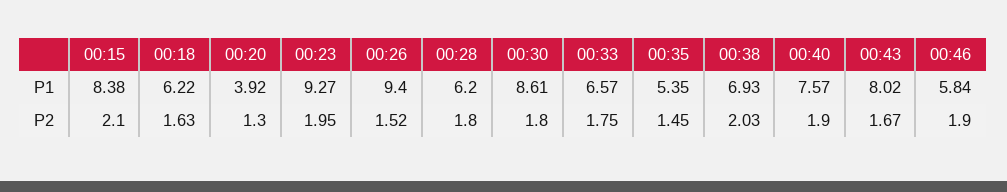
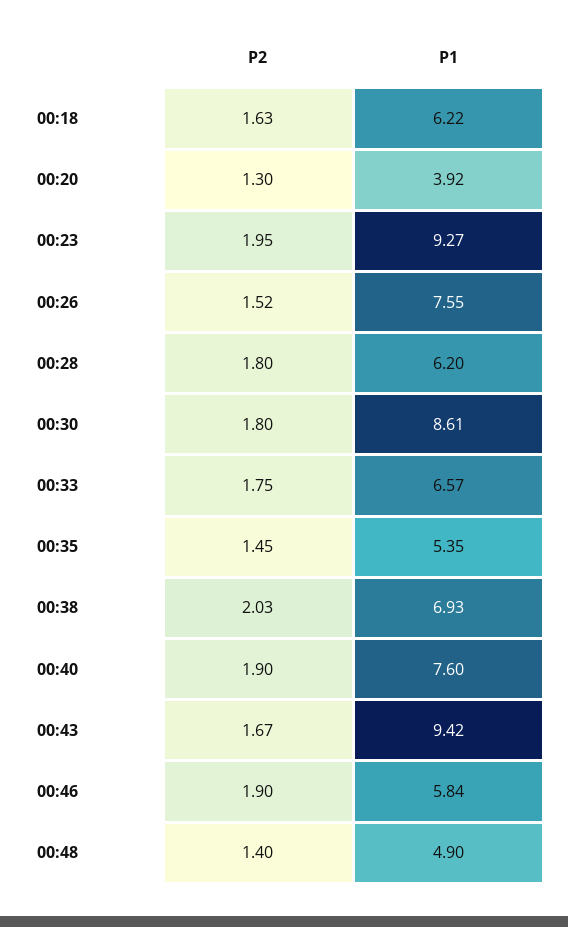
00:15, P1: 8.38 -> none
00:26, P1: 9.4 -> 7.55
00:40, P1: 7.57 -> 7.6
00:43, P1: 8.02 -> 9.42
00:15, P2: 2.1 -> none
00:48, P2: none -> 1.4
00:48, P1: none -> 4.9

